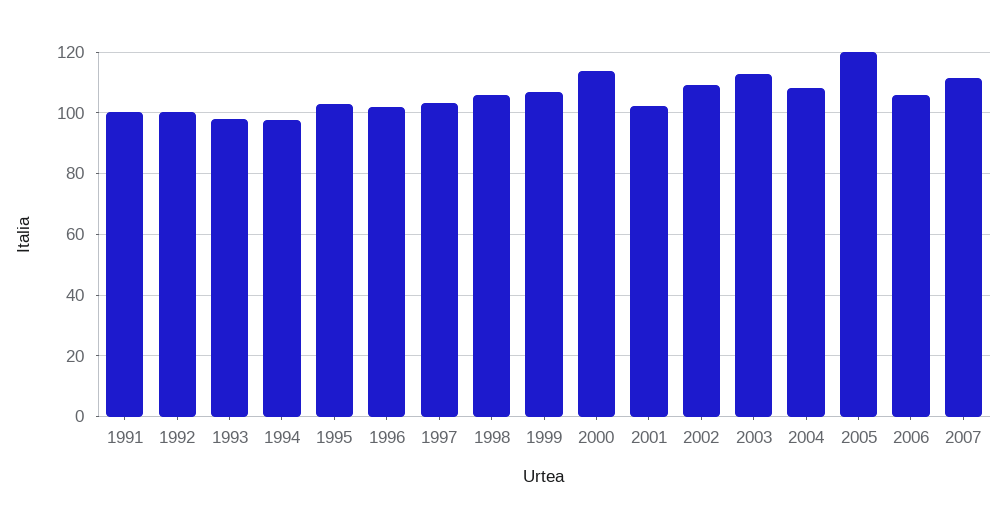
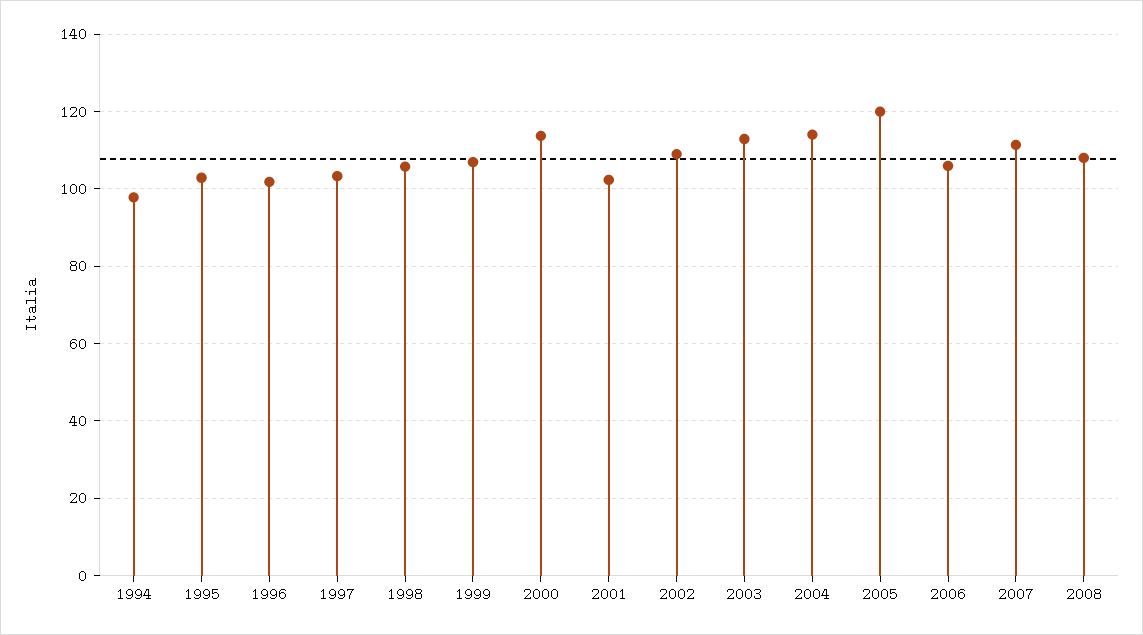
1991: 100 -> none
1992: 100 -> none
1993: 98 -> none
2004: 108 -> 114
2008: none -> 108

